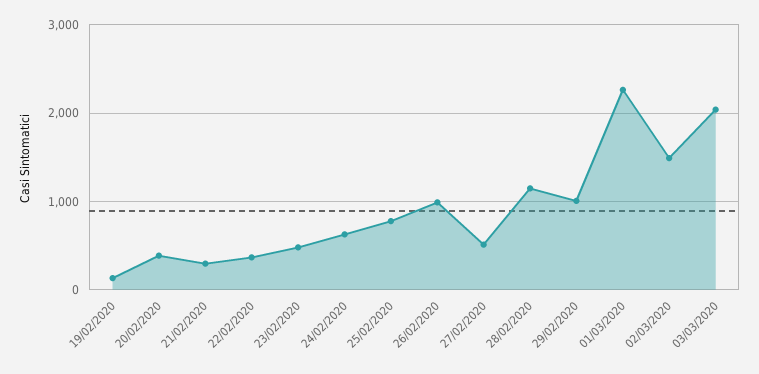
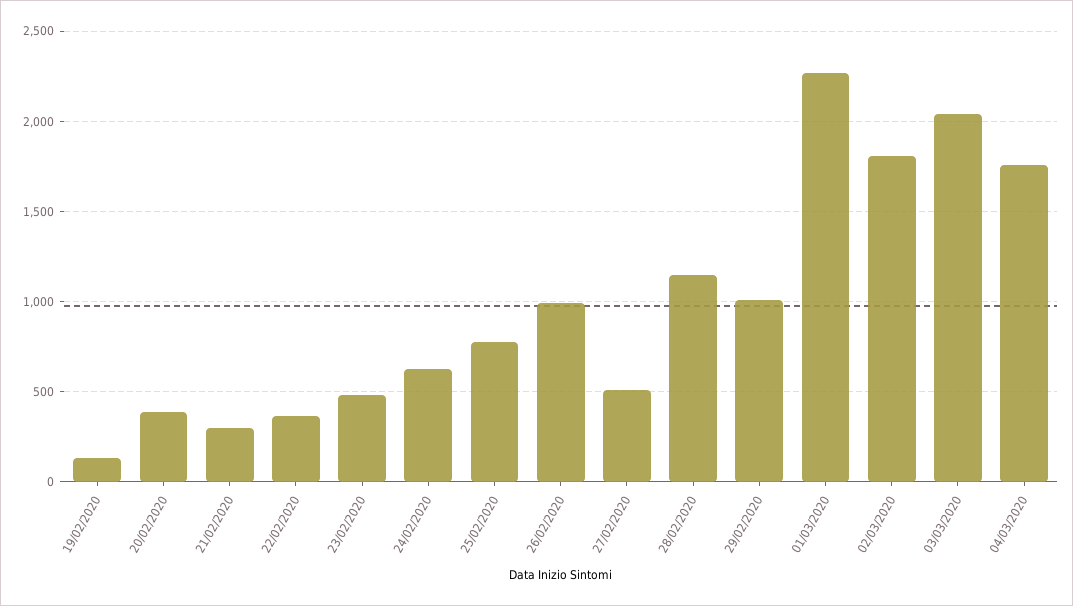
02/03/2020: 1500 -> 1800
04/03/2020: none -> 1750

